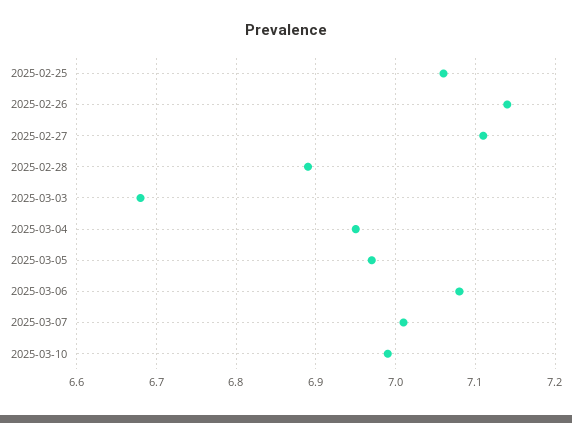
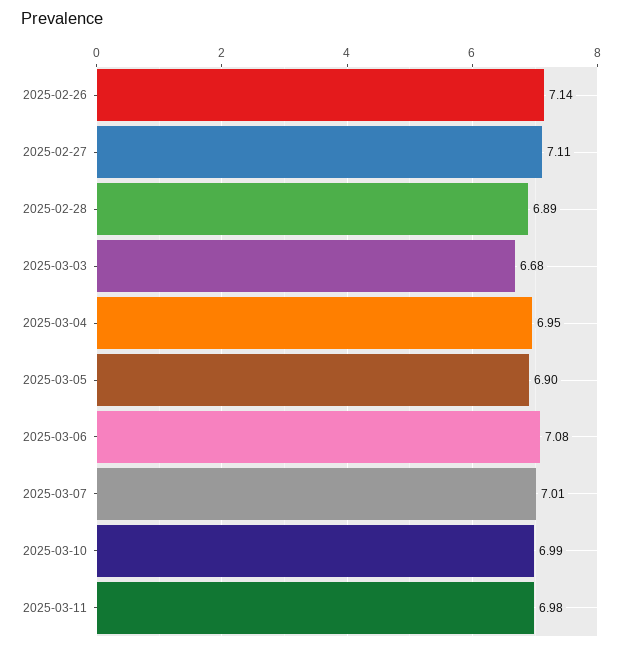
2025-02-25: 7.06 -> none
2025-03-05: 6.97 -> 6.9
2025-03-11: none -> 6.98

